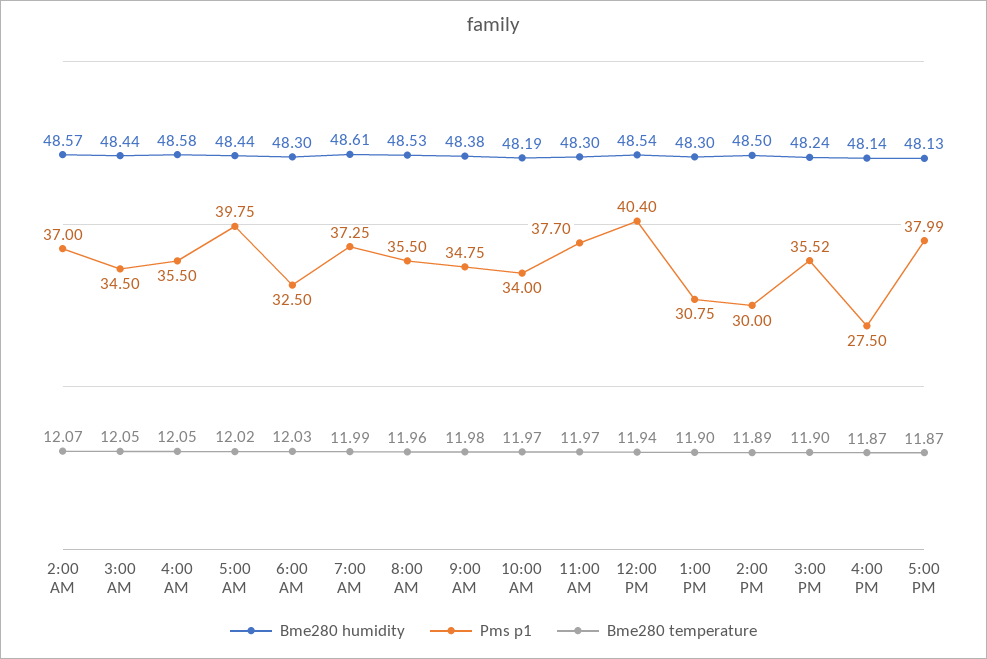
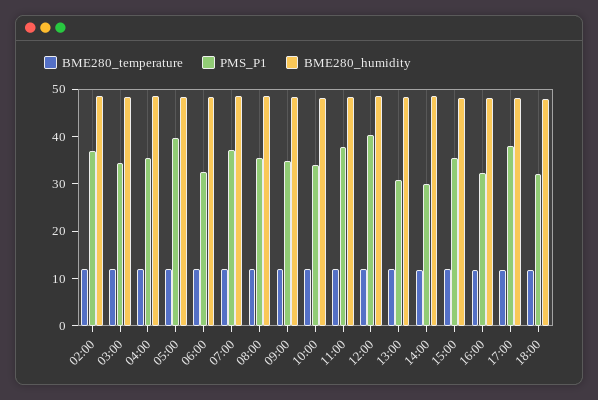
Pms p1, 4:00 PM: 27.5 -> 32
Bme280 temperature, 18:00: none -> 12
Pms p1, 18:00: none -> 32
Bme280 humidity, 18:00: none -> 48

